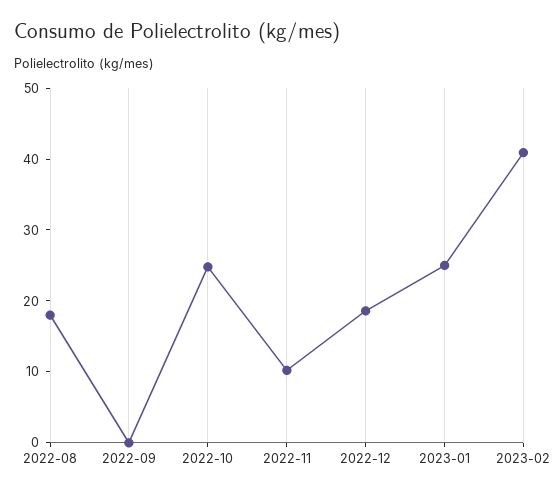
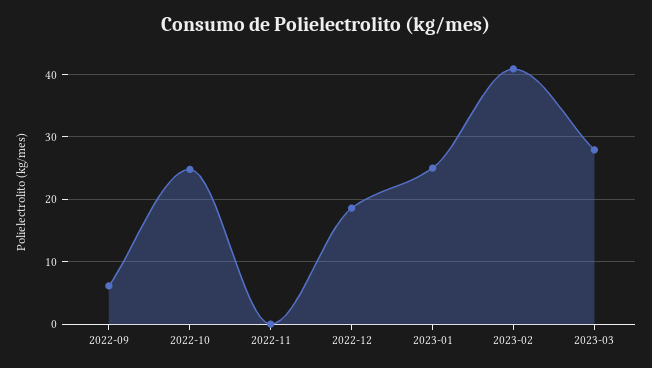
2022-08: 18 -> none
2022-09: 0 -> 6
2022-11: 10 -> 0
2023-03: none -> 28

